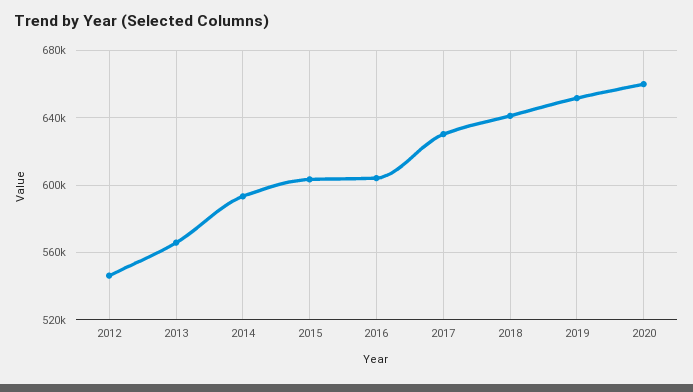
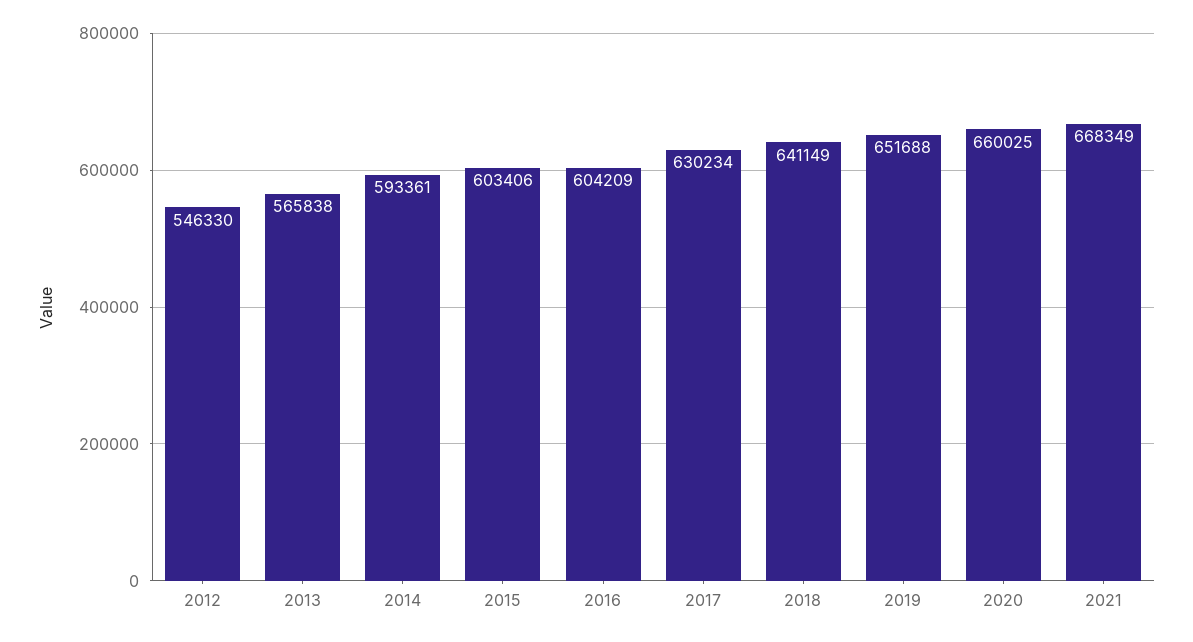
2021: none -> 668349

